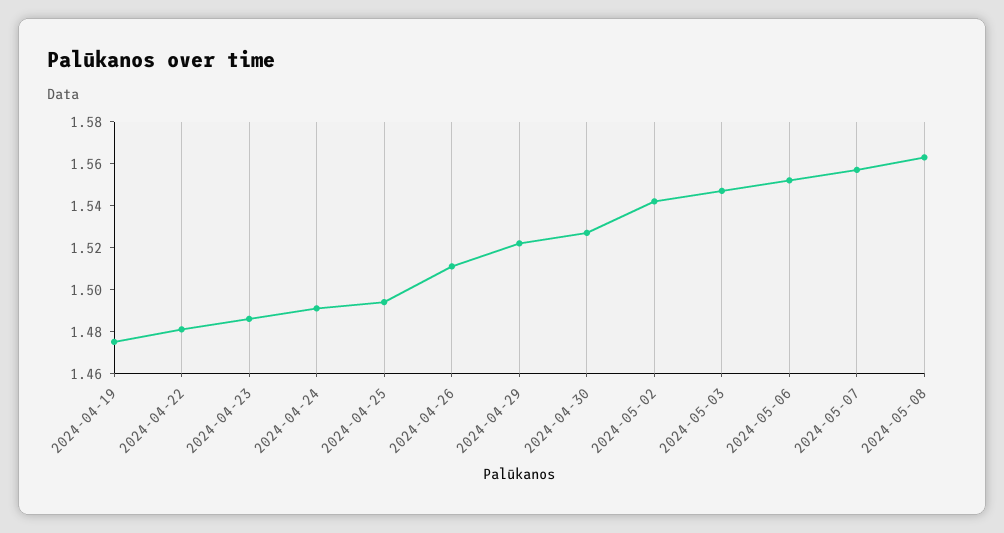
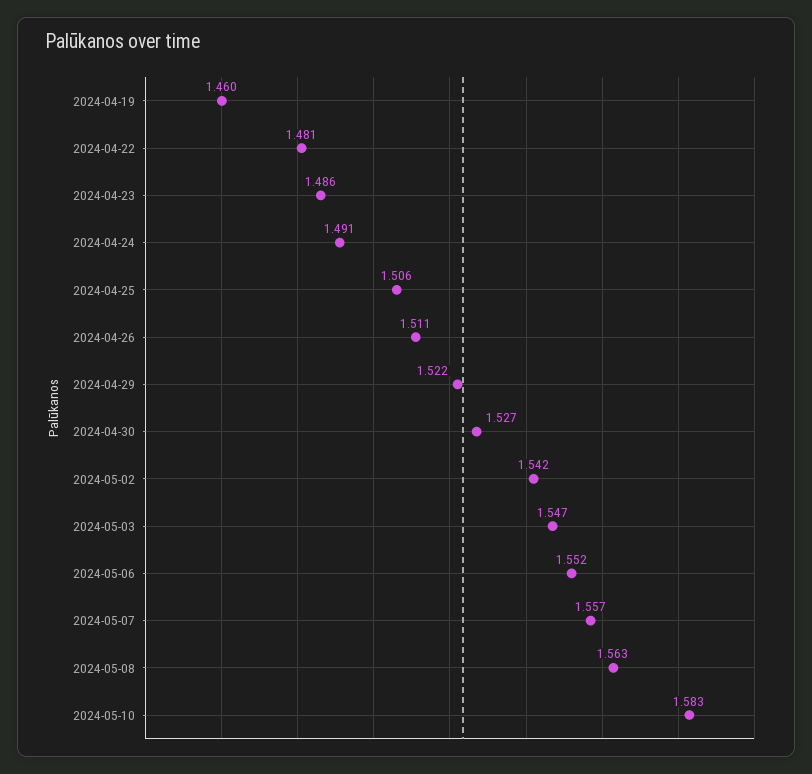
2024-04-19: 1.475 -> 1.46
2024-04-25: 1.495 -> 1.506
2024-05-10: none -> 1.583

